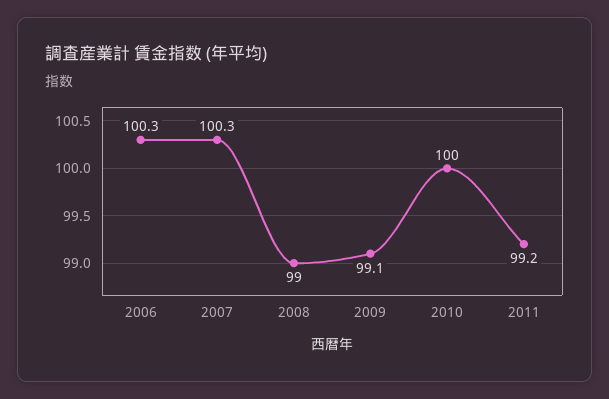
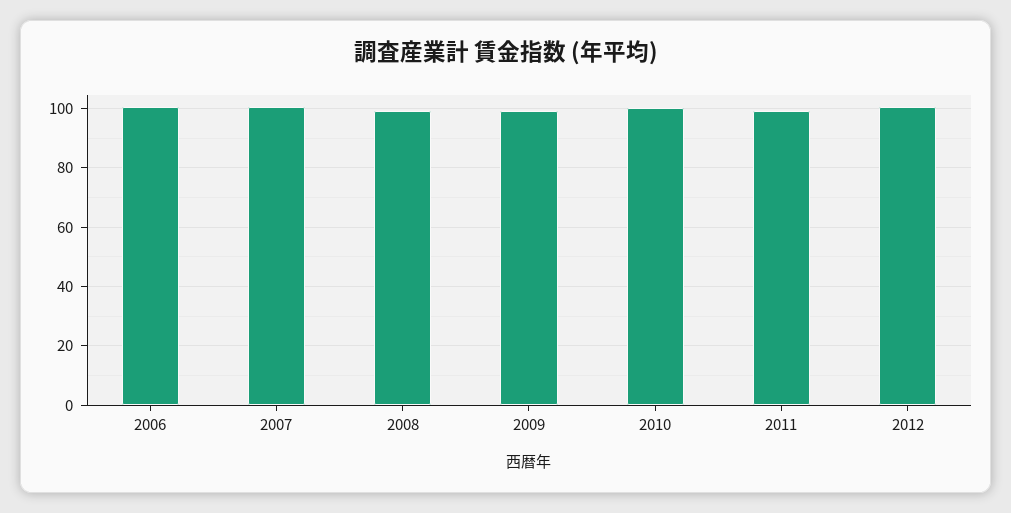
2012: none -> 100

